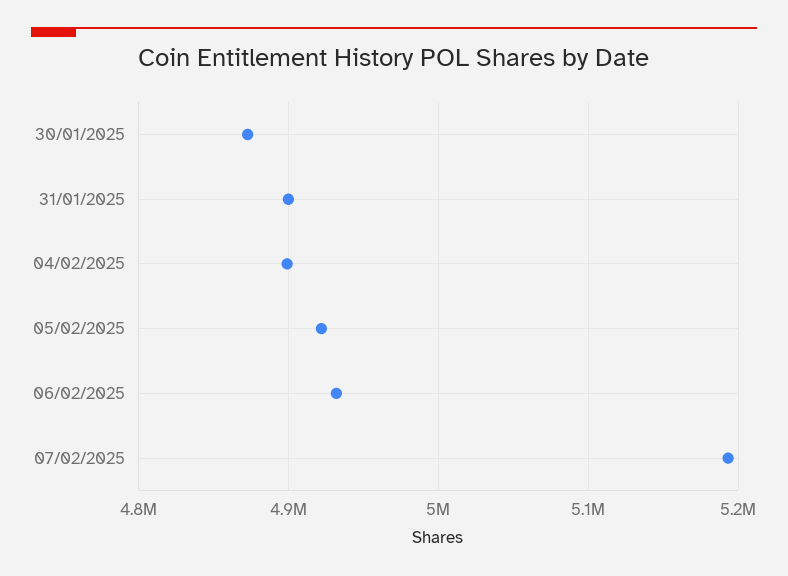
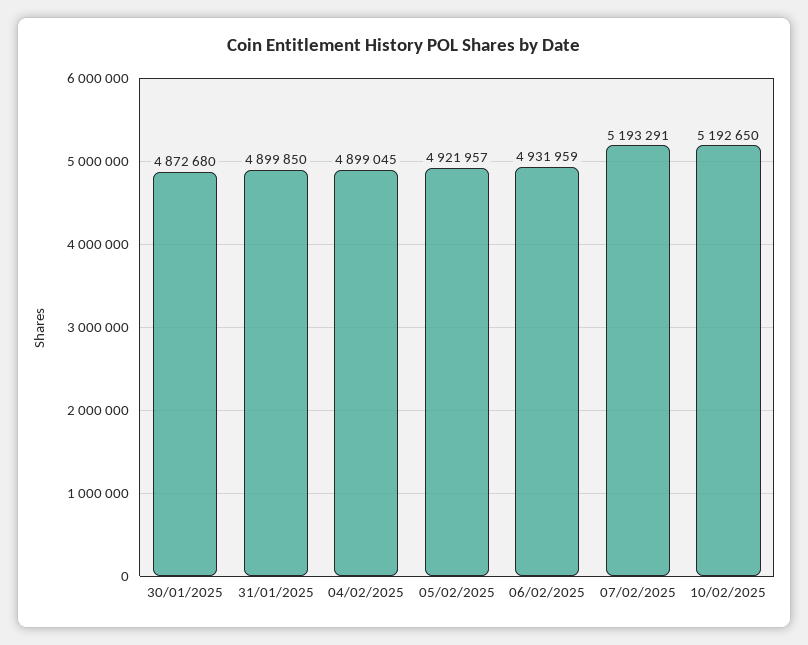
10/02/2025: none -> 5192650

